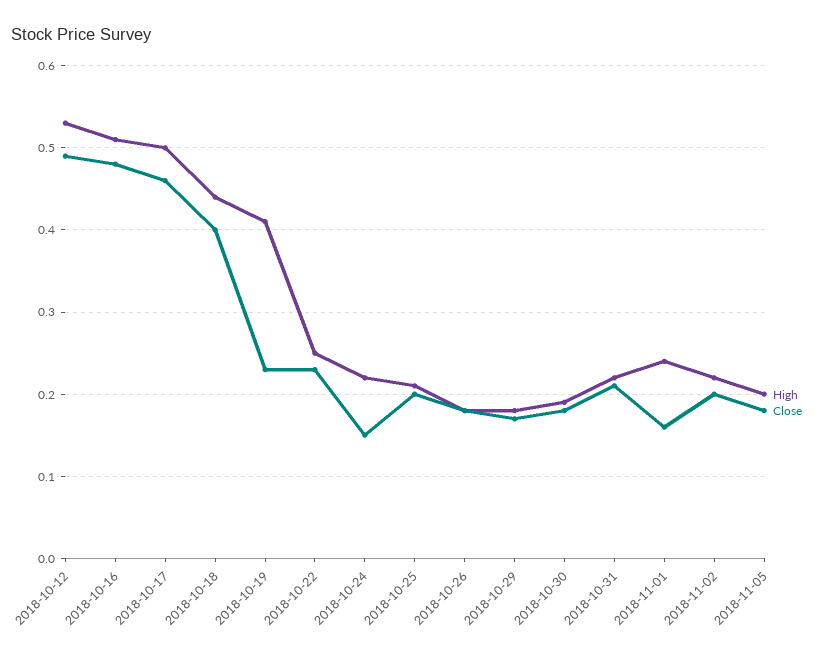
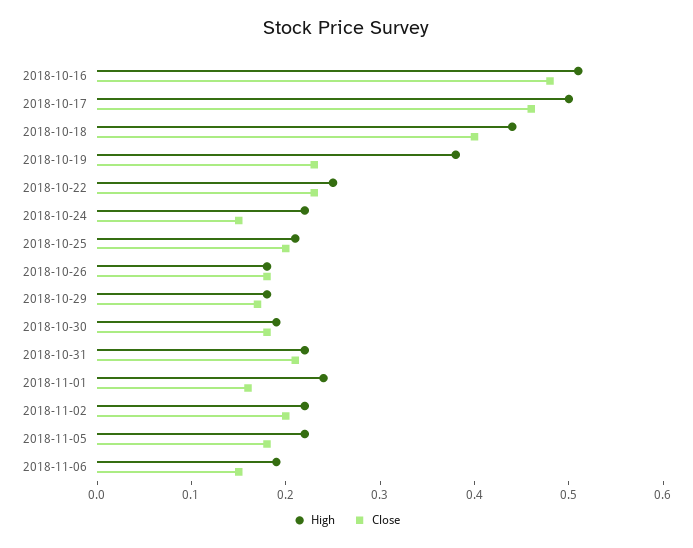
High, 2018-10-12: 0.53 -> none
Close, 2018-10-12: 0.49 -> none
High, 2018-10-19: 0.41 -> 0.38
High, 2018-11-05: 0.2 -> 0.22
High, 2018-11-06: none -> 0.19
Close, 2018-11-06: none -> 0.15

